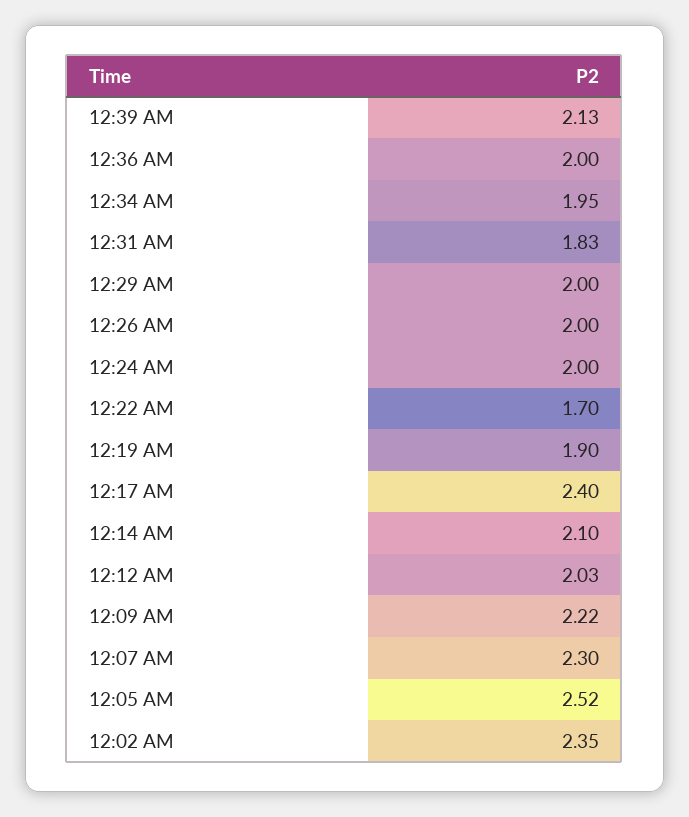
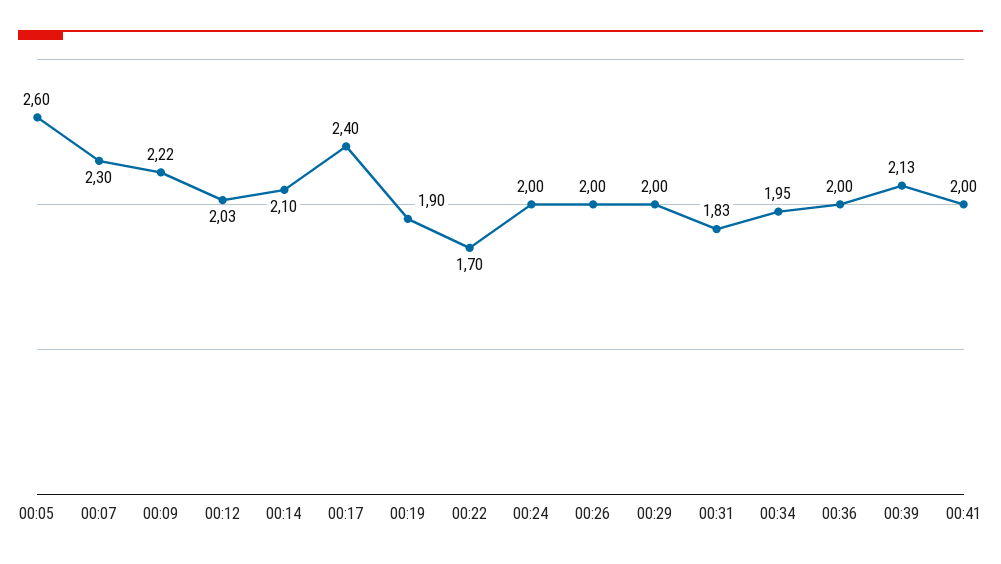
12:05 AM: 2.52 -> 2.6
12:02 AM: 2.35 -> none
00:41: none -> 2

